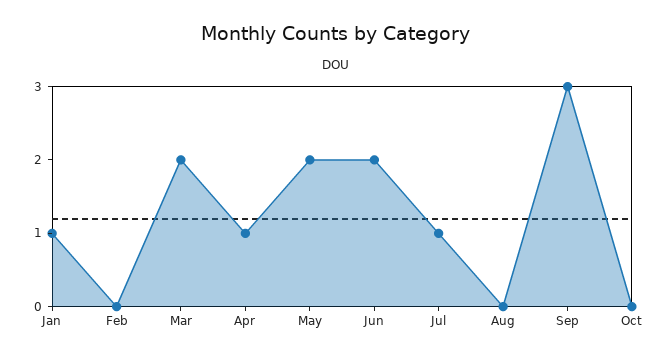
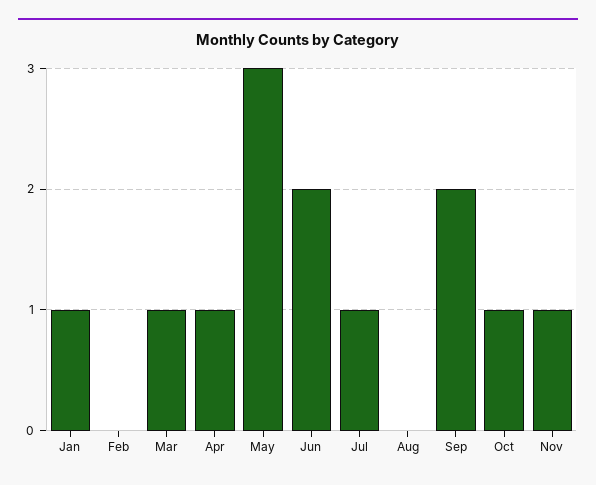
Mar: 2 -> 1
May: 2 -> 3
Sep: 3 -> 2
Oct: 0 -> 1
Nov: none -> 1

